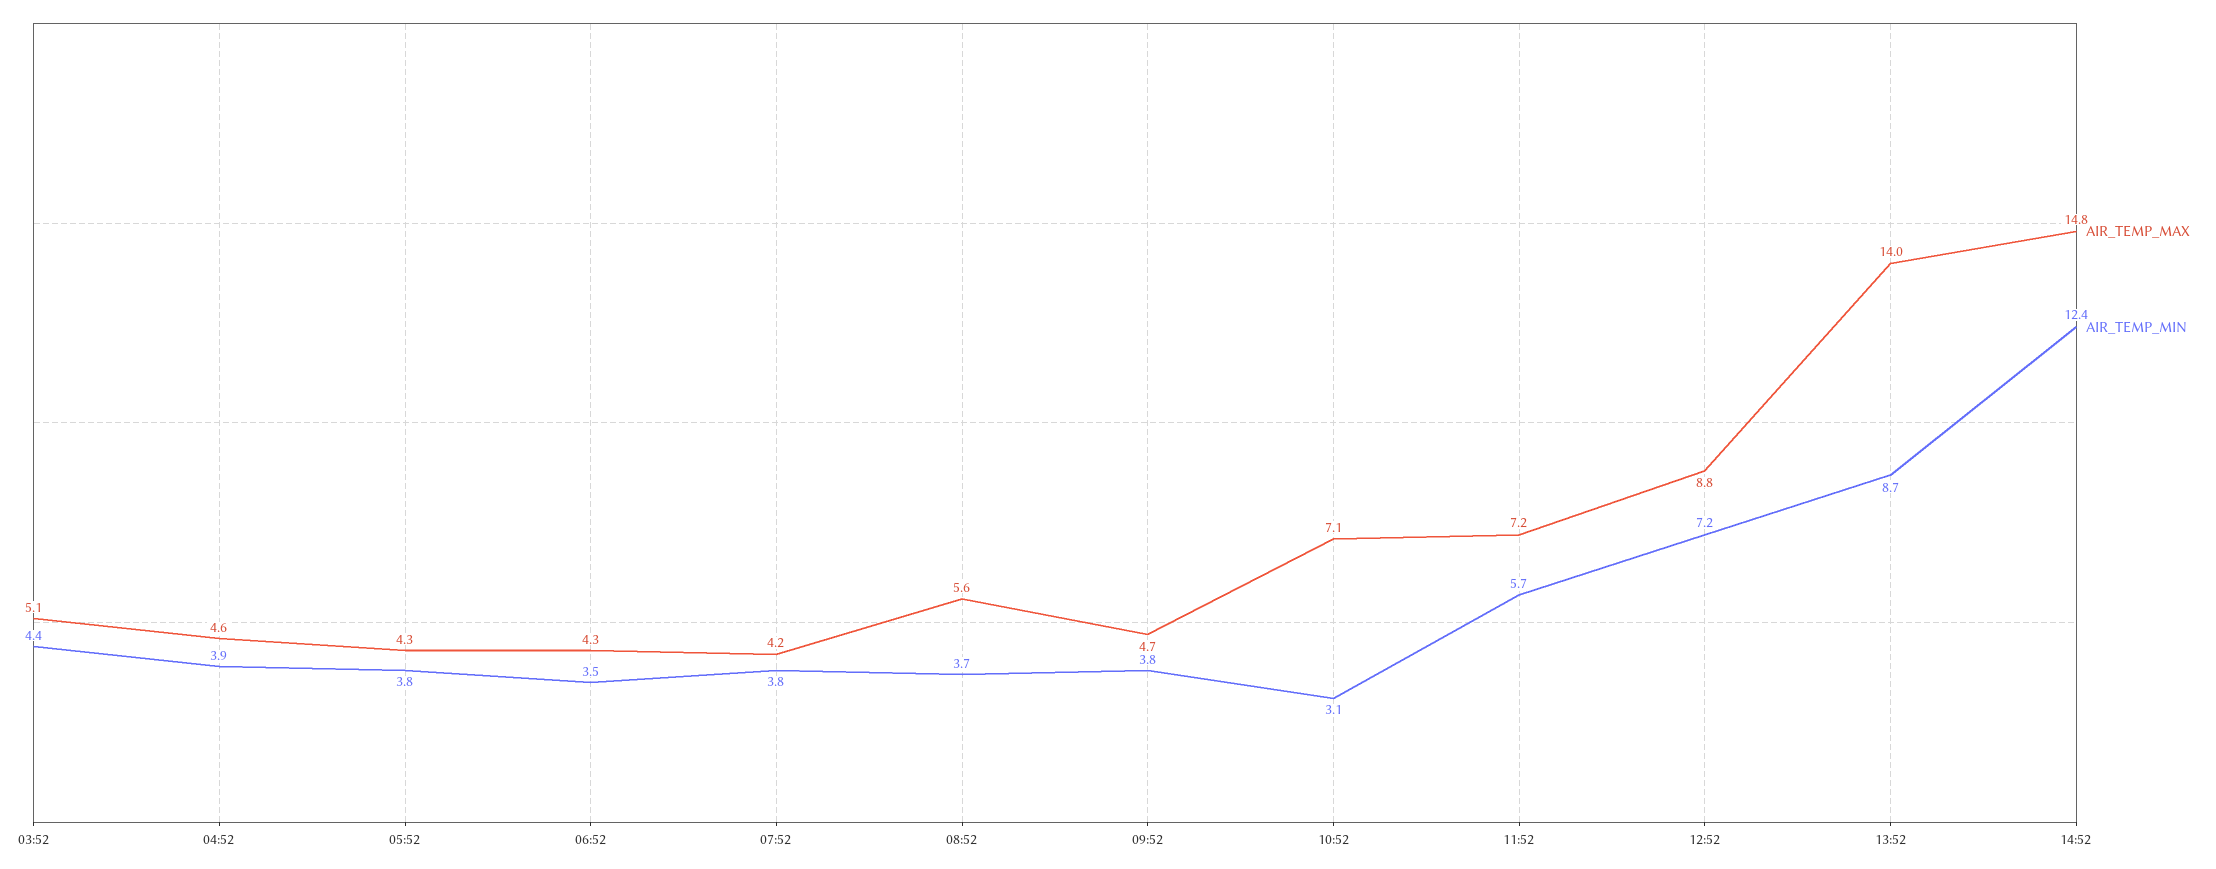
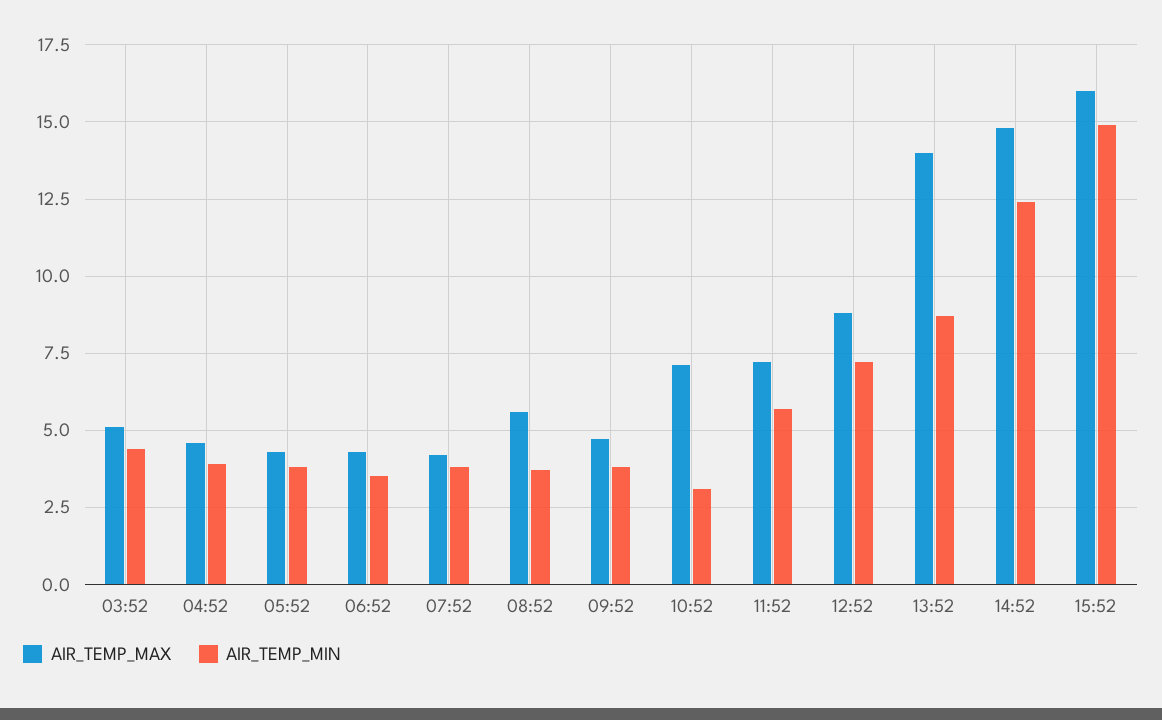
AIR_TEMP_MAX, 15:52: none -> 16
AIR_TEMP_MIN, 15:52: none -> 15

